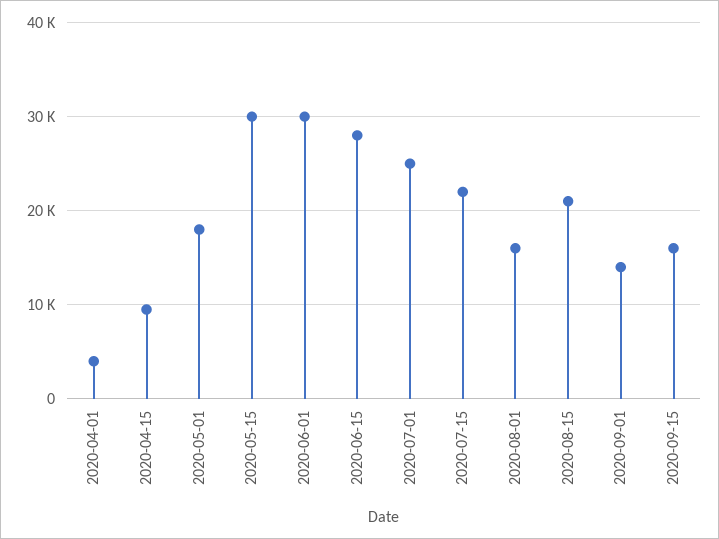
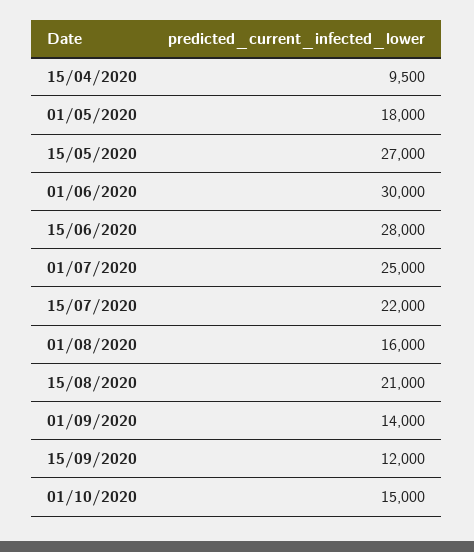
2020-04-01: 4000 -> none
2020-05-15: 30000 -> 27000
2020-09-15: 16000 -> 12000
01/10/2020: none -> 15000

